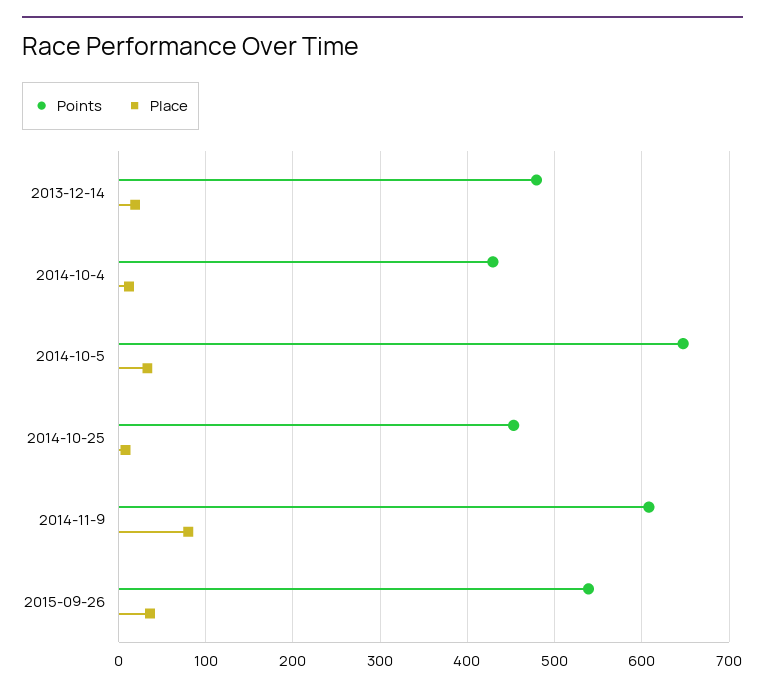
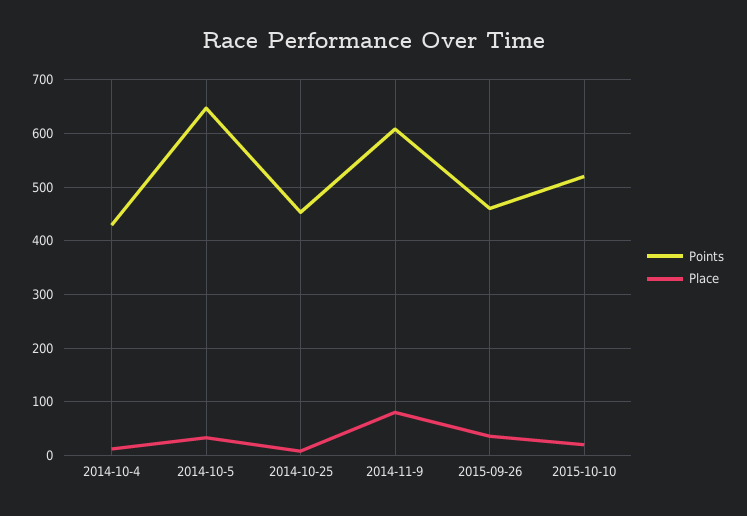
Points, 2013-12-14: 480 -> none
Place, 2013-12-14: 20 -> none
Points, 2015-09-26: 540 -> 460
Points, 2015-10-10: none -> 520
Place, 2015-10-10: none -> 20

